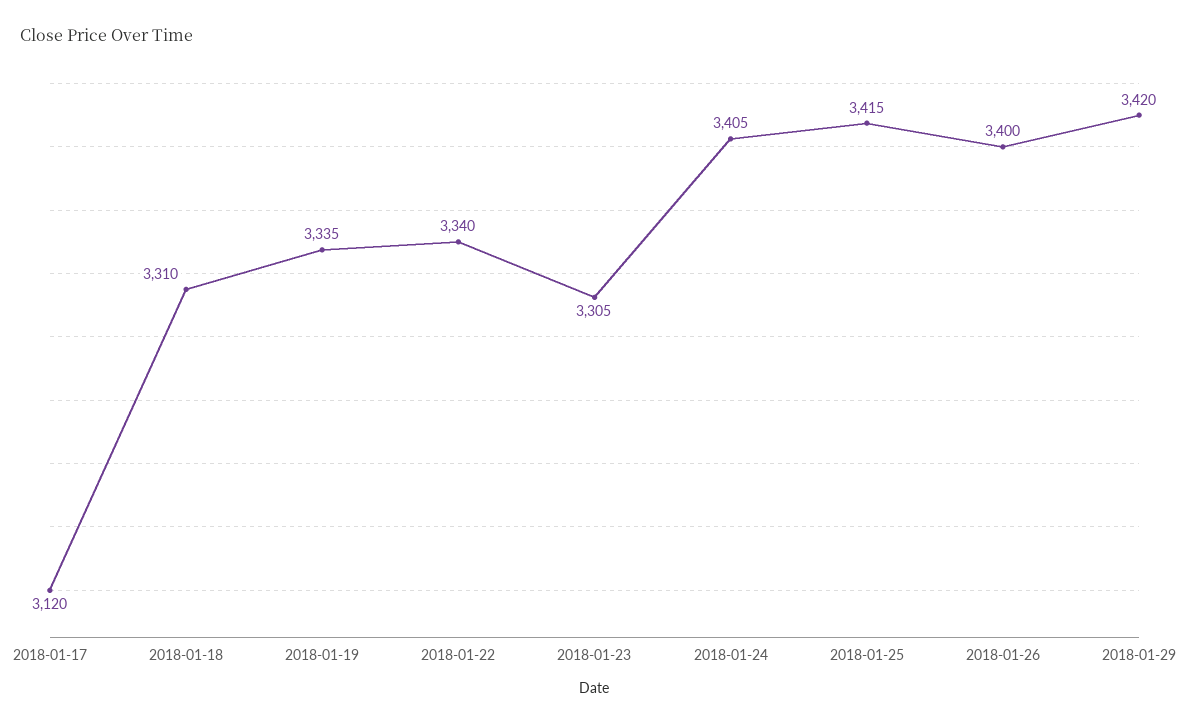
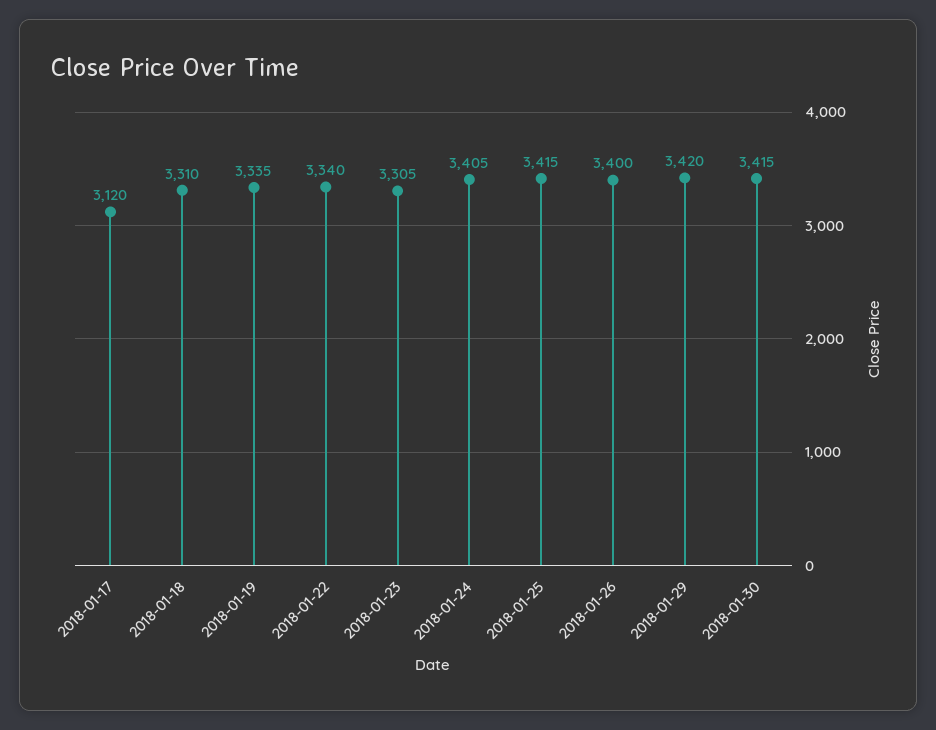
2018-01-30: none -> 3415

